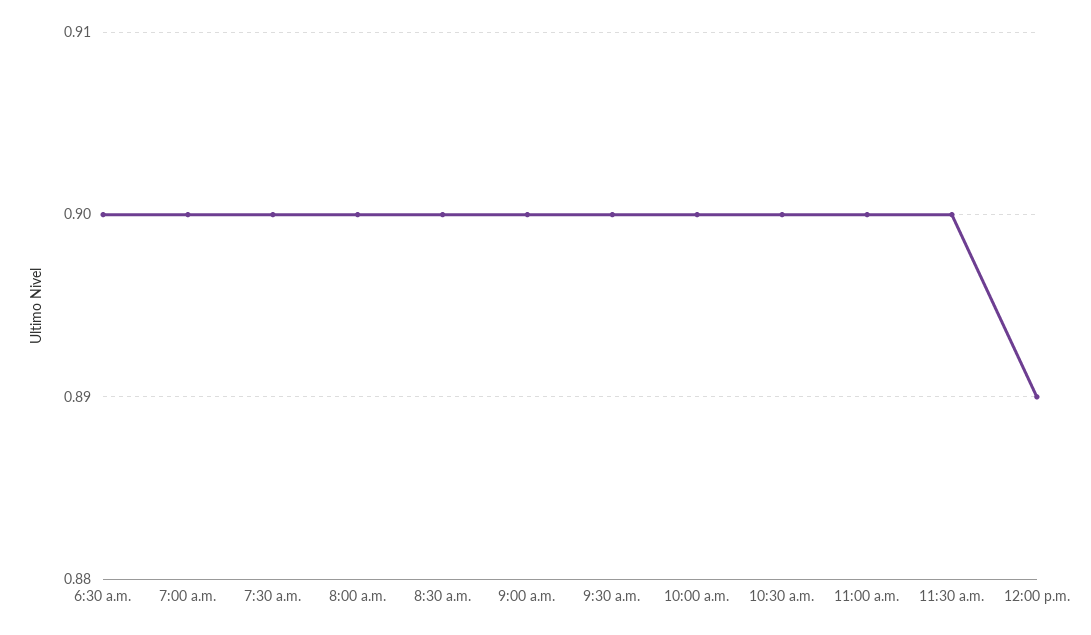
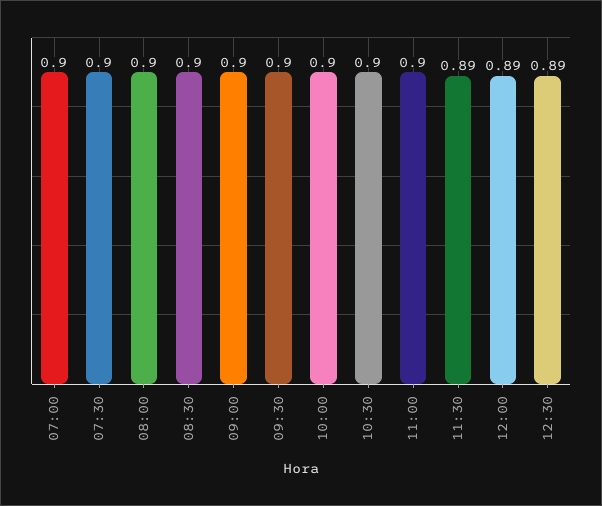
6:30 a.m.: 0.9 -> none
11:30 a.m.: 0.9 -> 0.89
12:30: none -> 0.89

